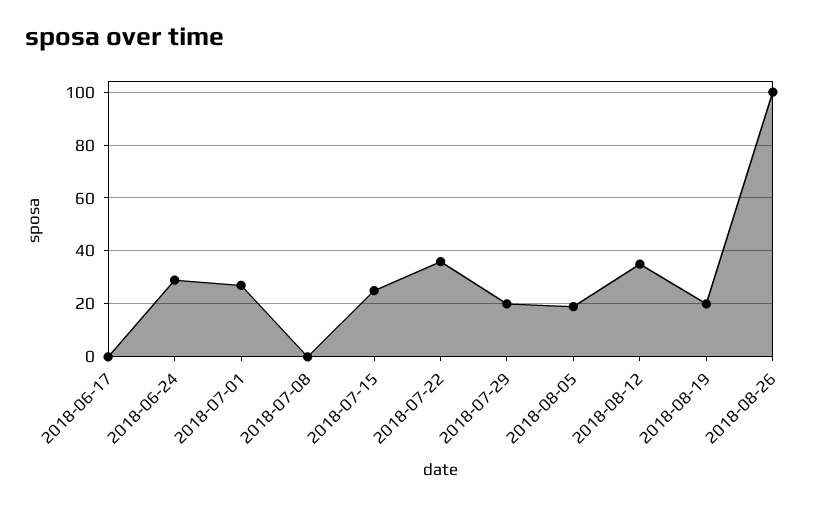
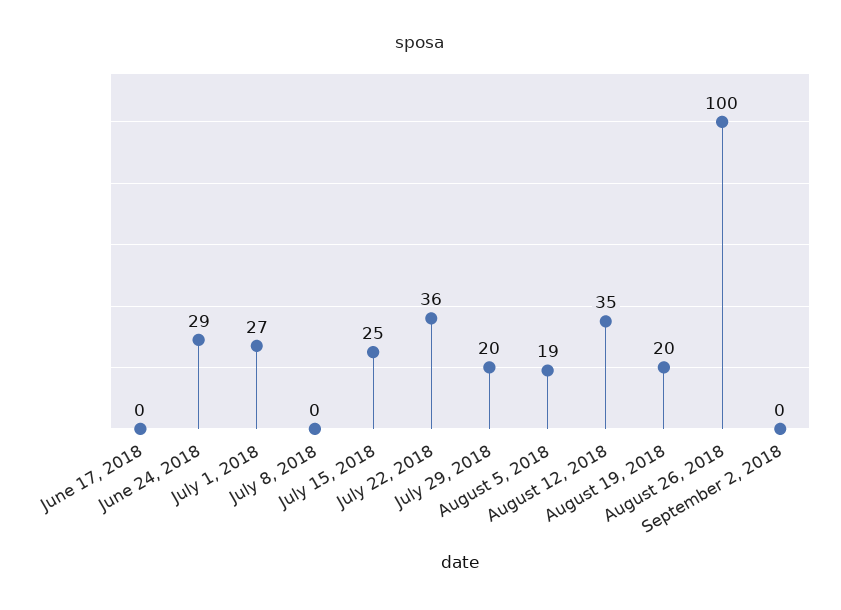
September 2, 2018: none -> 0

